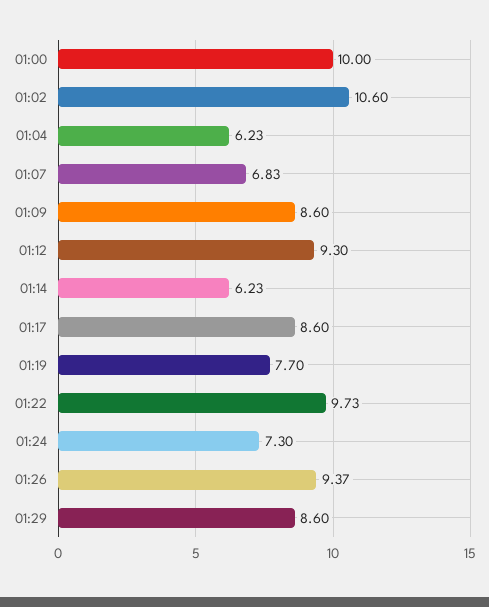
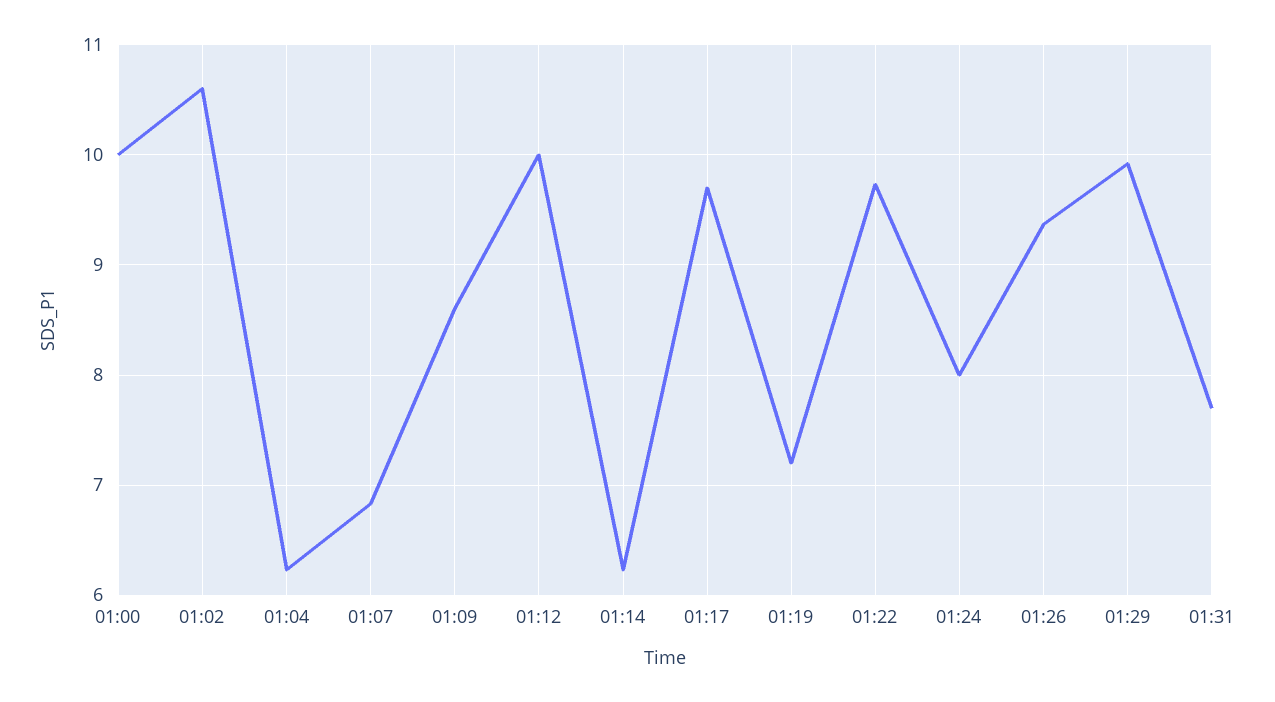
01:12: 9.3 -> 10
01:17: 8.6 -> 9.7
01:19: 7.7 -> 7.2
01:24: 7.3 -> 8
01:29: 8.6 -> 9.9
01:31: none -> 7.7

